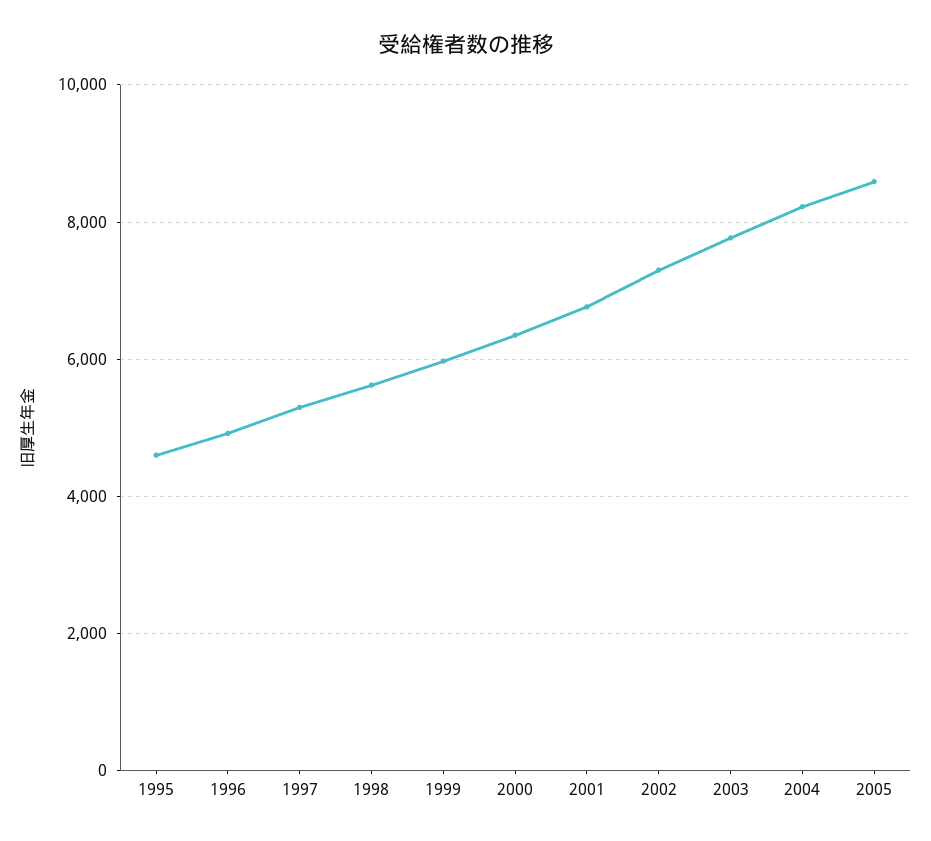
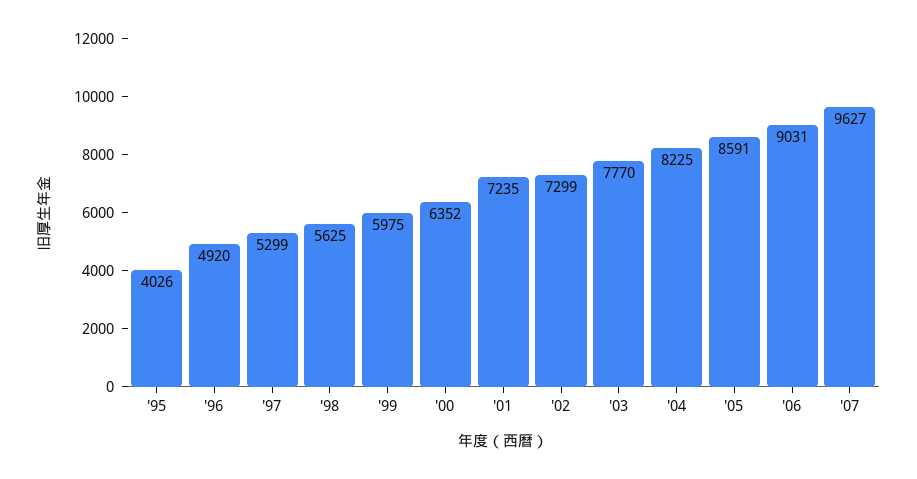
1995: 4600 -> 4026
2001: 6800 -> 7235
'06: none -> 9031
'07: none -> 9627

